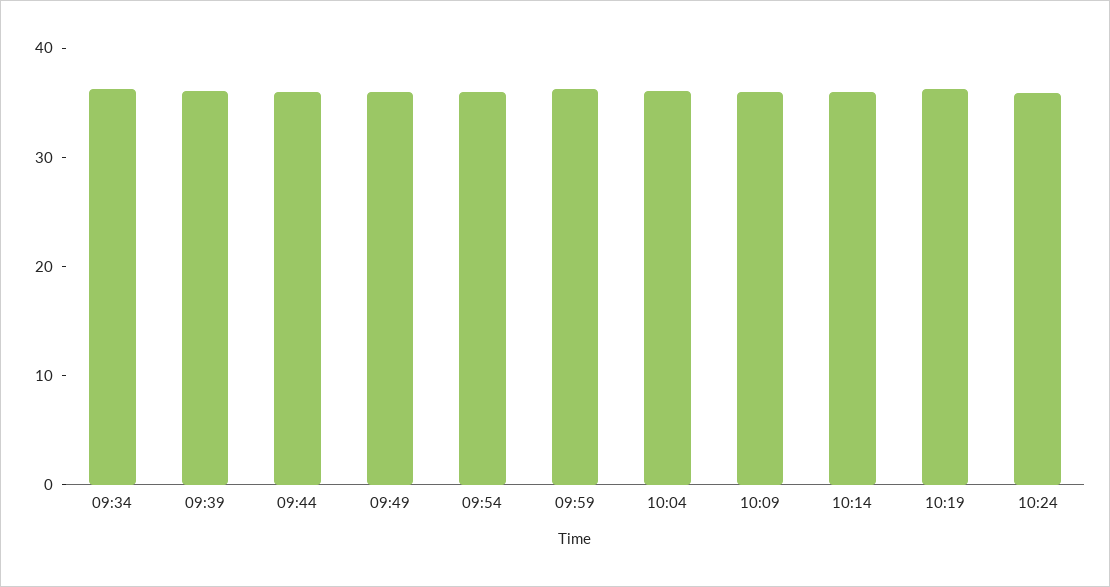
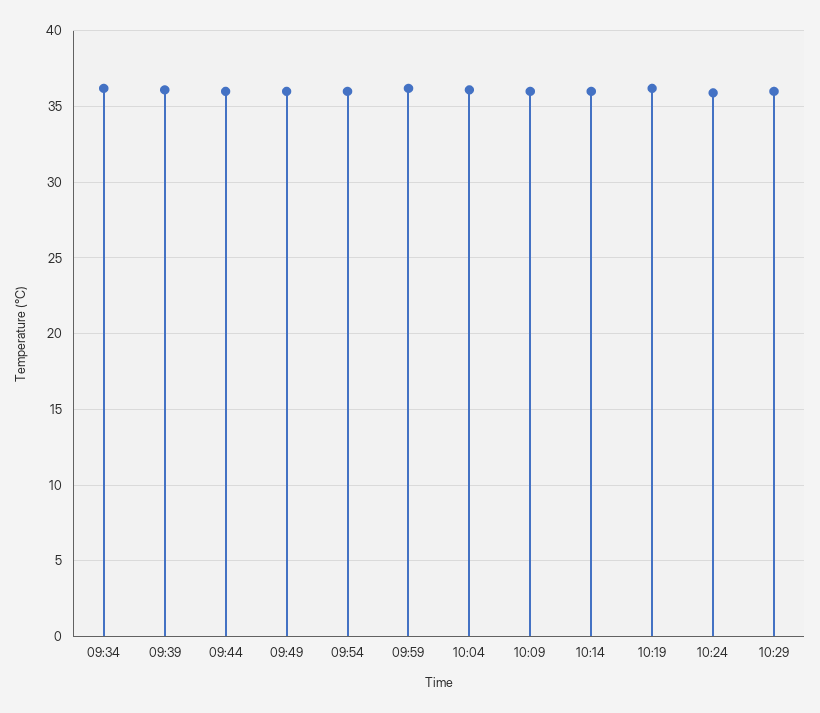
10:29: none -> 36

